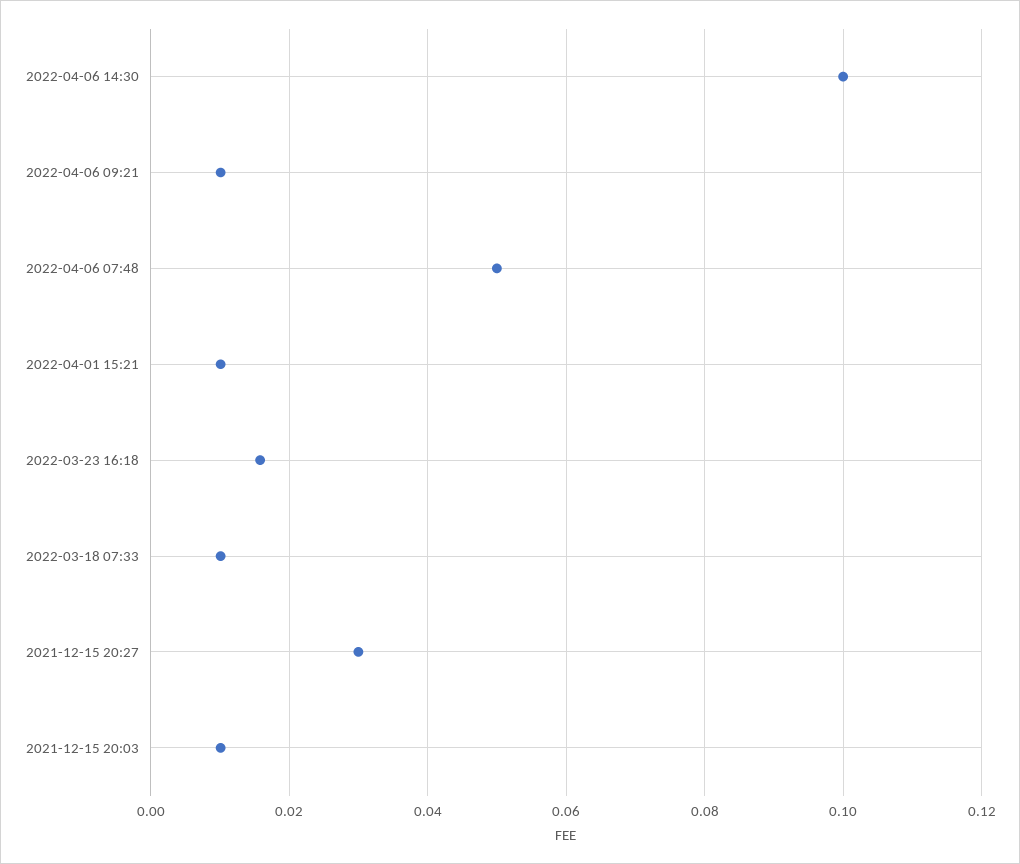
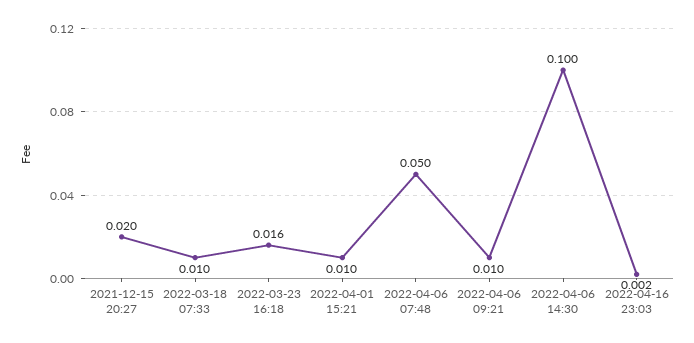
2021-12-15 20:27: 0.03 -> 0.02
2021-12-15 20:03: 0.01 -> none
2022-04-16 23:03: none -> 0.002

